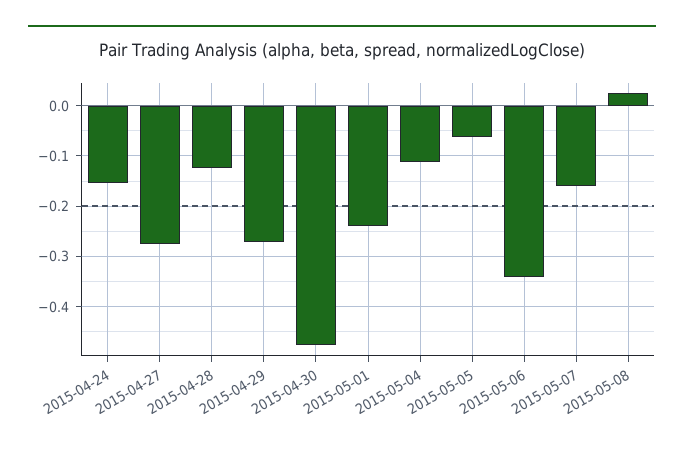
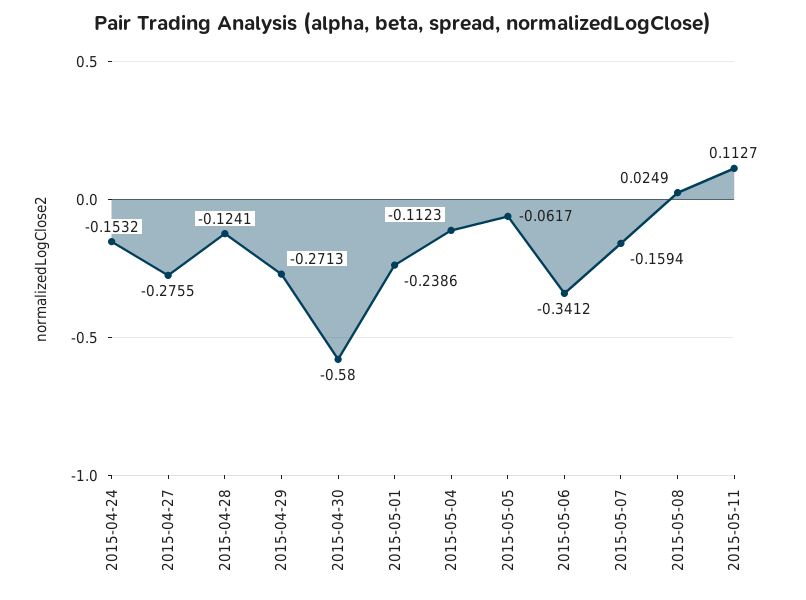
2015-04-30: -0.48 -> -0.58
2015-05-11: none -> 0.1127

